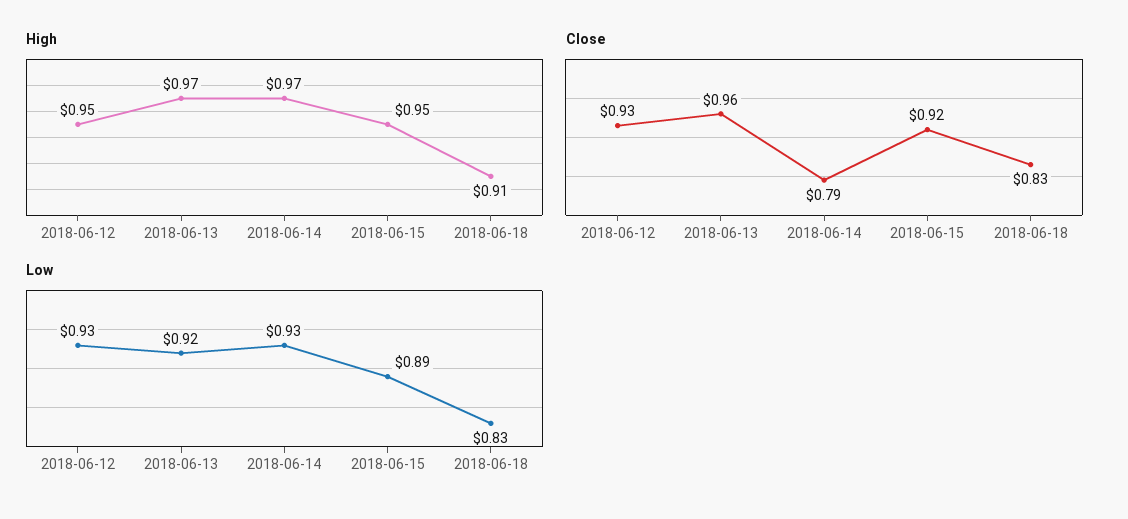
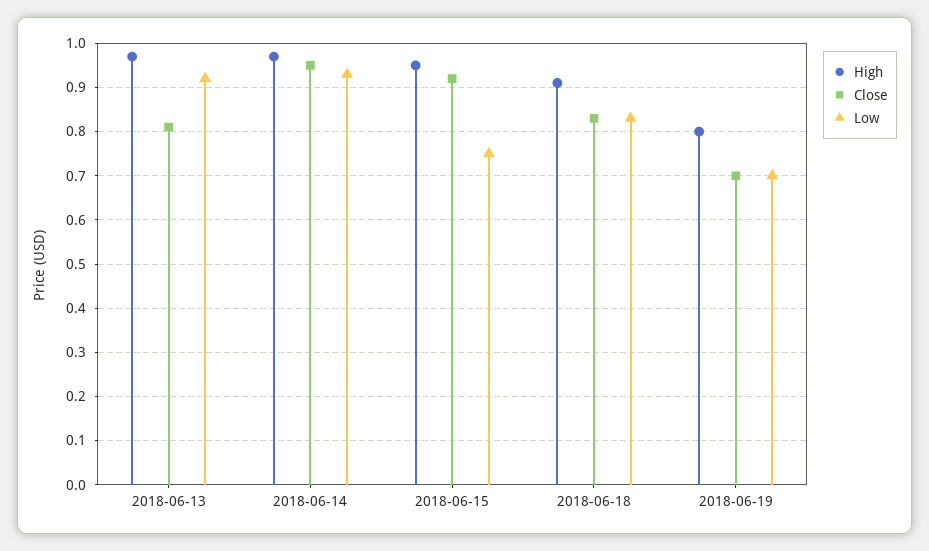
High, 2018-06-12: 0.95 -> none
Close, 2018-06-12: 0.93 -> none
Close, 2018-06-13: 0.96 -> 0.8
Close, 2018-06-14: 0.79 -> 0.95
Low, 2018-06-12: 0.93 -> none
Low, 2018-06-15: 0.89 -> 0.75
High, 2018-06-19: none -> 0.8
Close, 2018-06-19: none -> 0.7
Low, 2018-06-19: none -> 0.7

